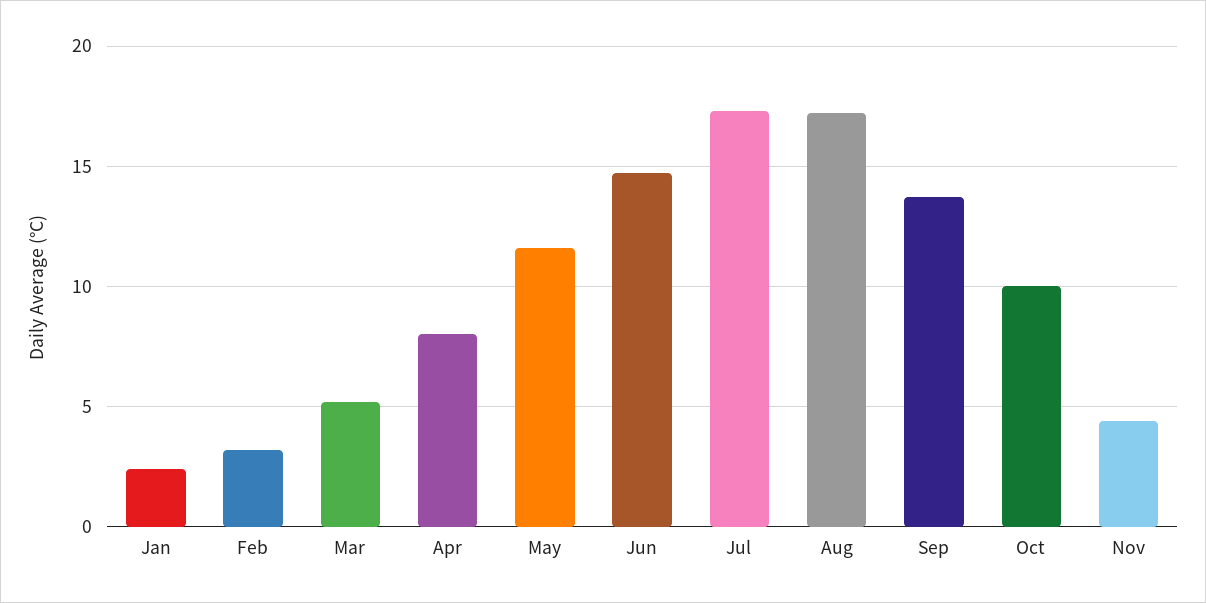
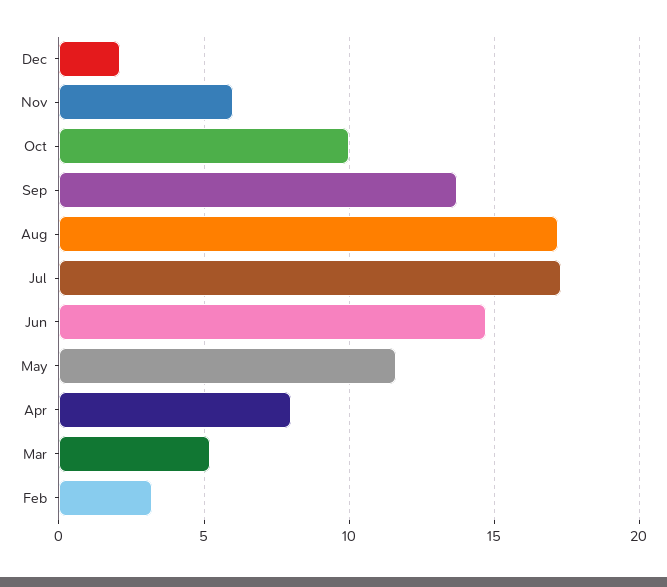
Jan: 2.5 -> none
Nov: 4.5 -> 6
Dec: none -> 2

